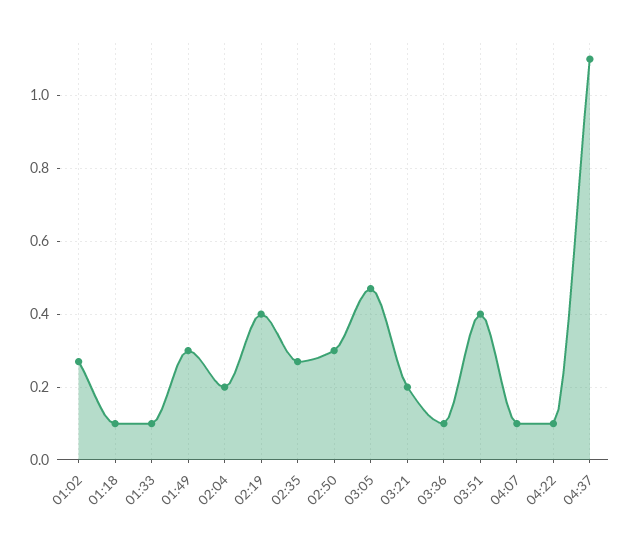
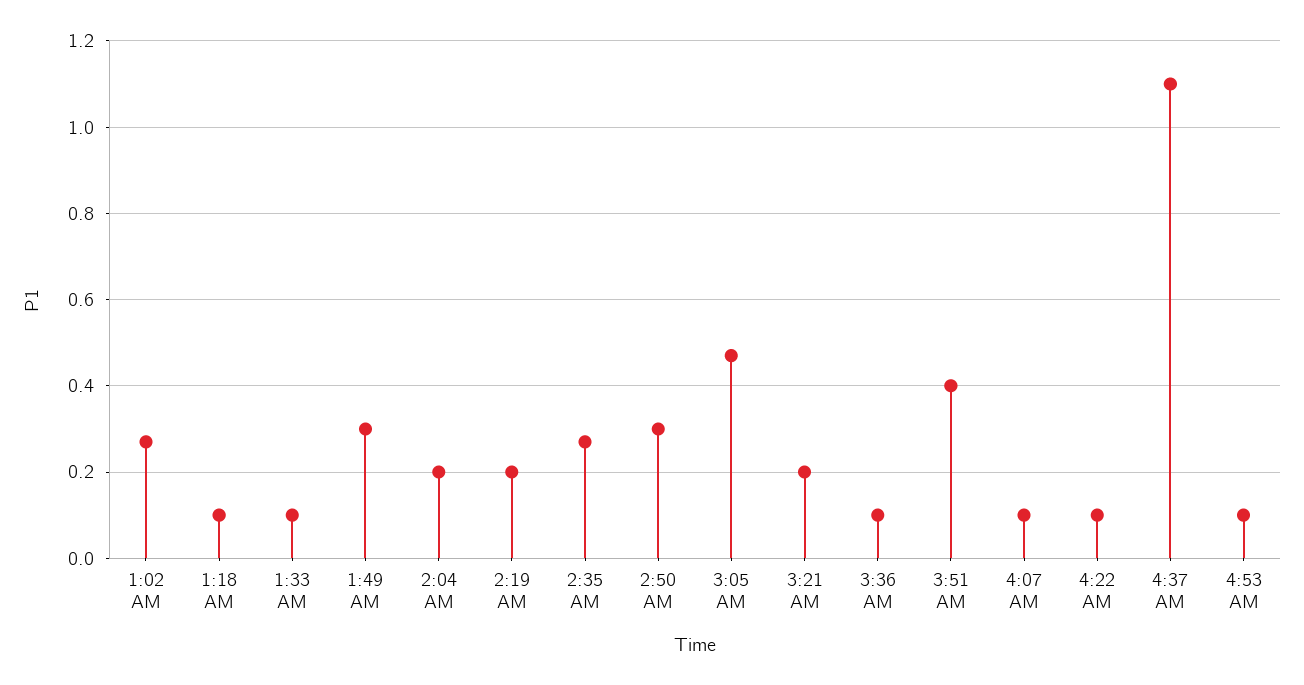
02:19: 0.4 -> 0.2
4:53 AM: none -> 0.1

